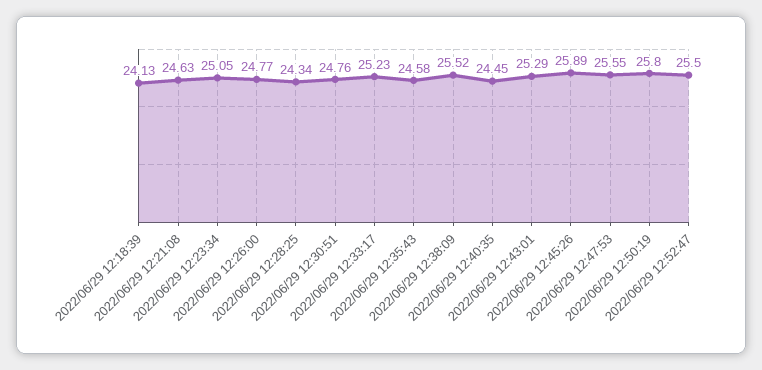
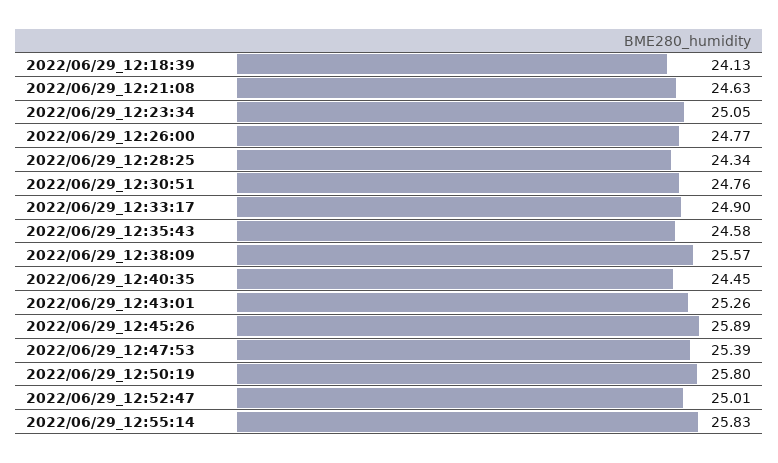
2022/06/29 12:33:17: 25.23 -> 24.9
2022/06/29 12:38:09: 25.52 -> 25.57
2022/06/29 12:43:01: 25.29 -> 25.26
2022/06/29 12:47:53: 25.55 -> 25.39
2022/06/29 12:52:47: 25.5 -> 25.01
2022/06/29_12:55:14: none -> 25.83

